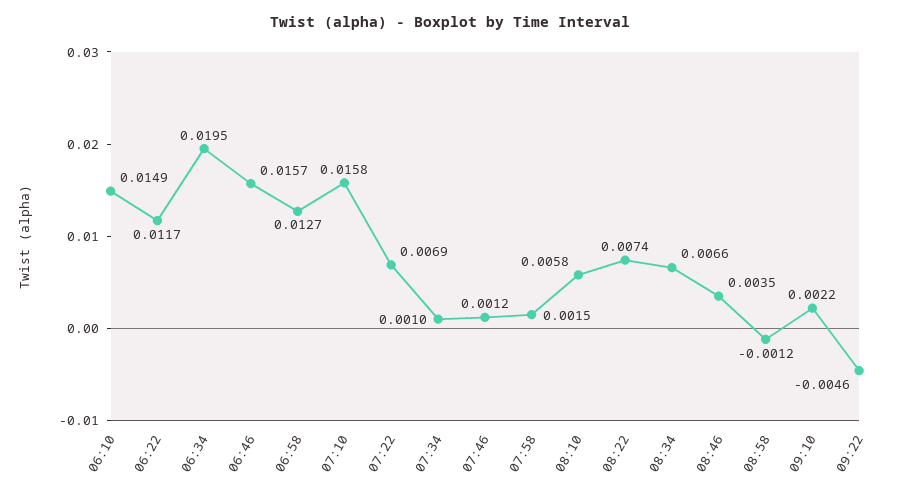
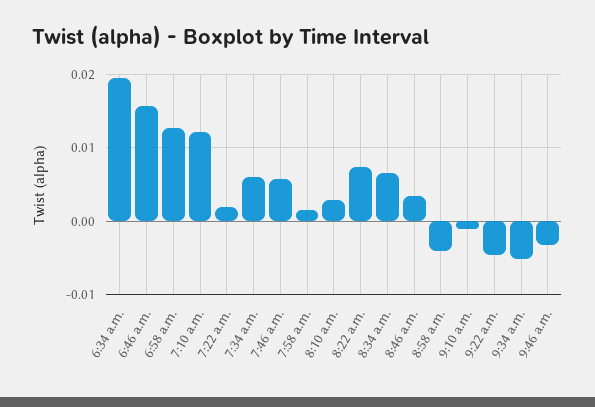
06:10: 0.0149 -> none
06:22: 0.0117 -> none
07:10: 0.0158 -> 0.012
07:22: 0.0069 -> 0.002
07:34: 0.001 -> 0.006
07:46: 0.0012 -> 0.006
08:10: 0.0058 -> 0.003
08:58: -0.0012 -> -0.004
09:10: 0.0022 -> -0.001
9:34 a.m.: none -> -0.005
9:46 a.m.: none -> -0.003

